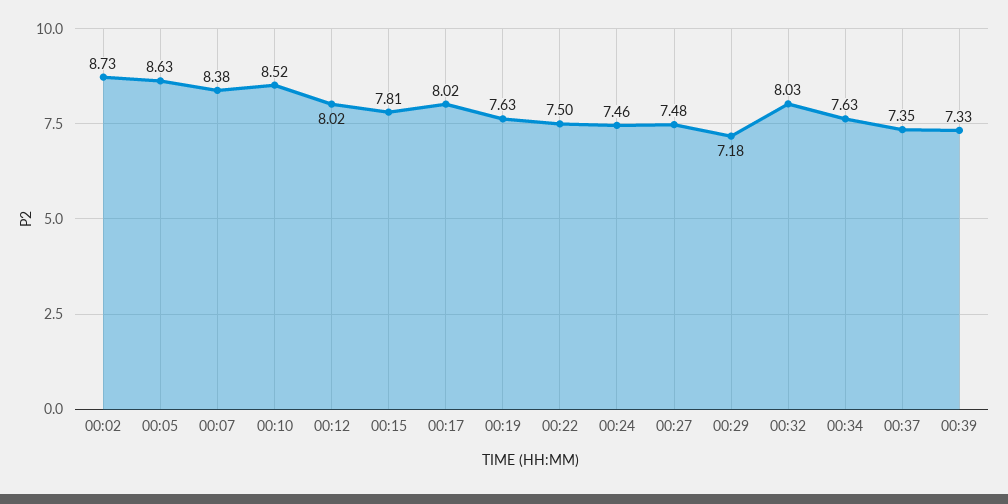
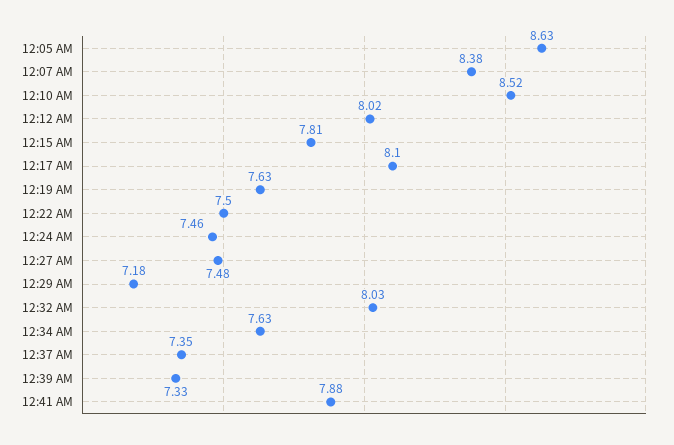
00:02: 8.73 -> none
00:17: 8.02 -> 8.1
12:41 AM: none -> 7.88

